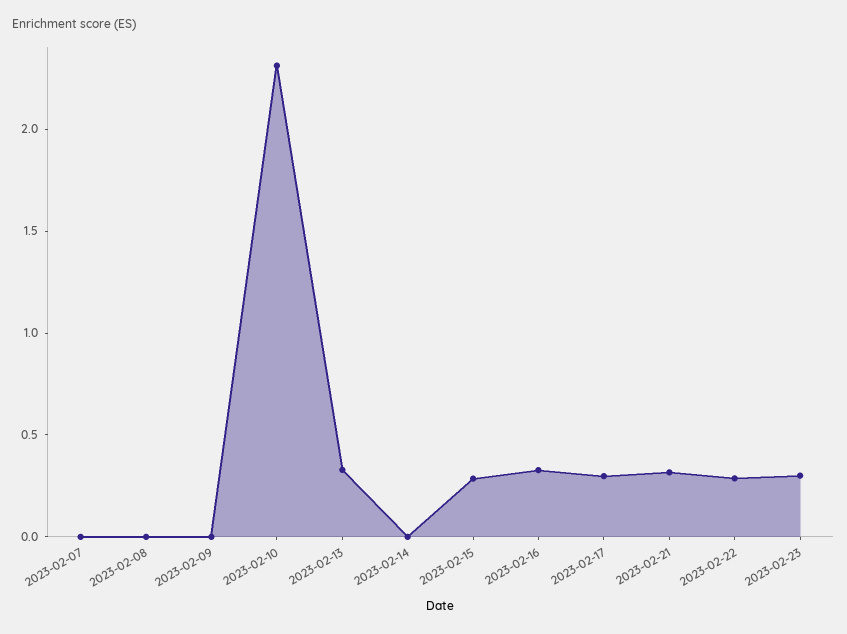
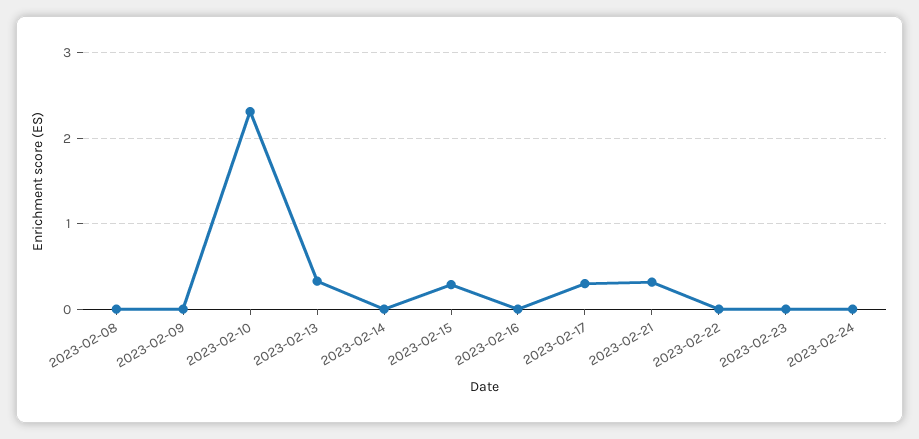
2023-02-07: 0 -> none
2023-02-16: 0.3 -> 0
2023-02-22: 0.3 -> 0
2023-02-23: 0.3 -> 0
2023-02-24: none -> 0

